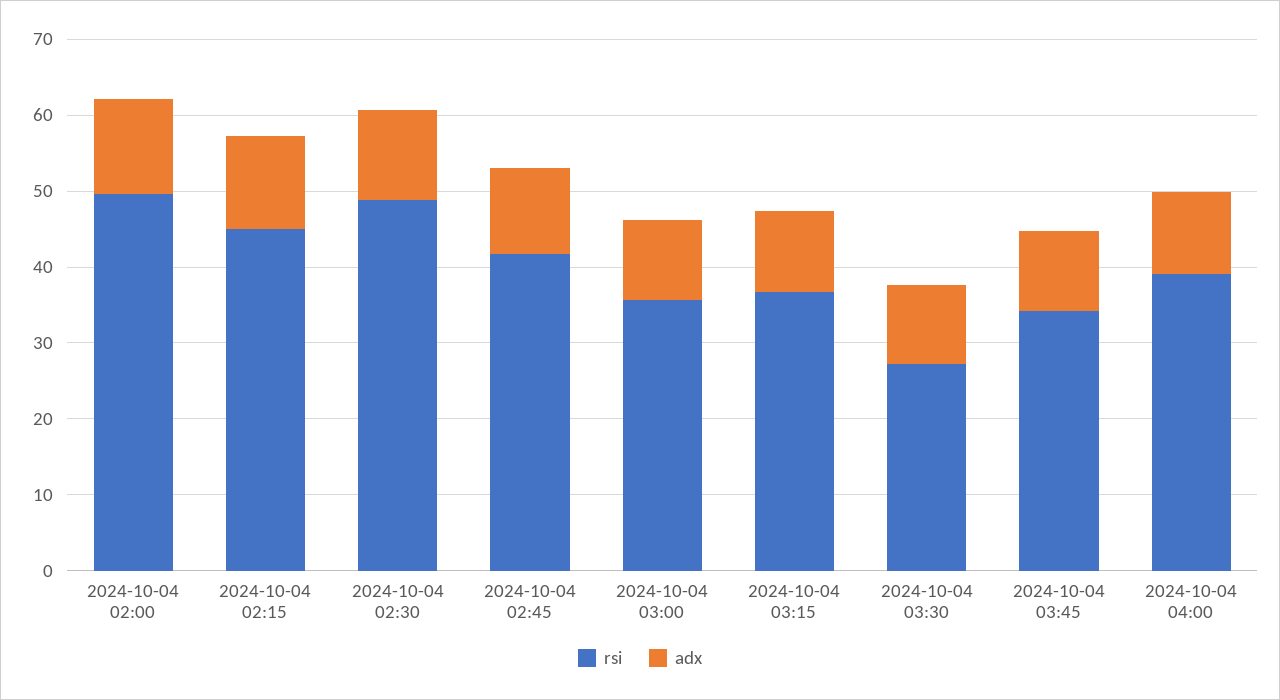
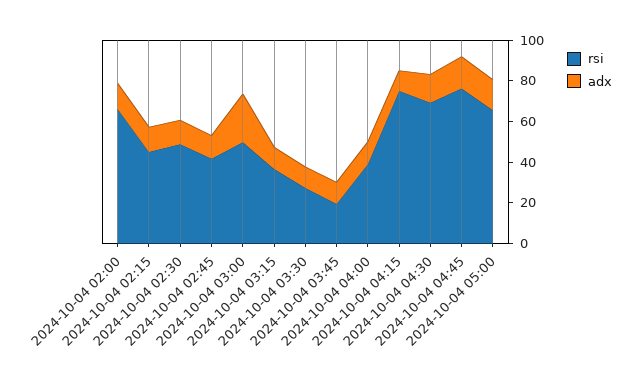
rsi, 2024-10-04 02:00: 50 -> 65
rsi, 2024-10-04 03:00: 36 -> 50
adx, 2024-10-04 03:00: 10 -> 25
rsi, 2024-10-04 03:45: 34 -> 20
rsi, 2024-10-04 04:15: none -> 75
adx, 2024-10-04 04:15: none -> 10
rsi, 2024-10-04 04:30: none -> 70
adx, 2024-10-04 04:30: none -> 15
rsi, 2024-10-04 04:45: none -> 75
adx, 2024-10-04 04:45: none -> 15
rsi, 2024-10-04 05:00: none -> 65
adx, 2024-10-04 05:00: none -> 15

